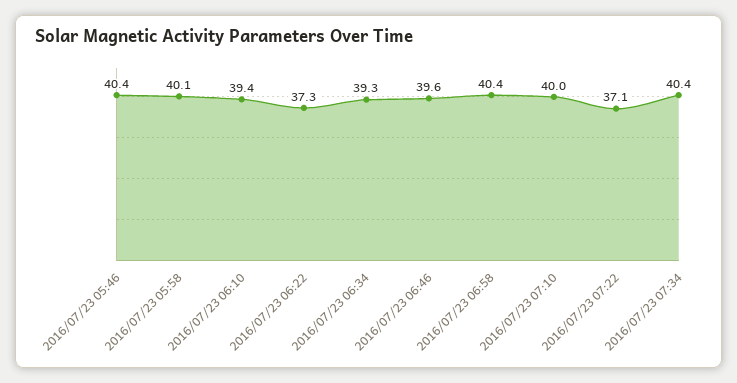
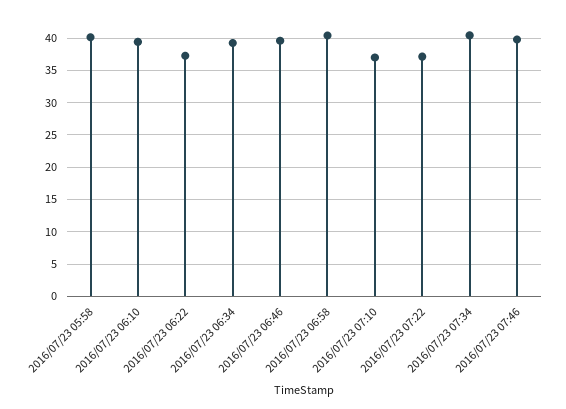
2016/07/23 05:46: 40.4 -> none
2016/07/23 07:10: 40 -> 37
2016/07/23 07:46: none -> 40

